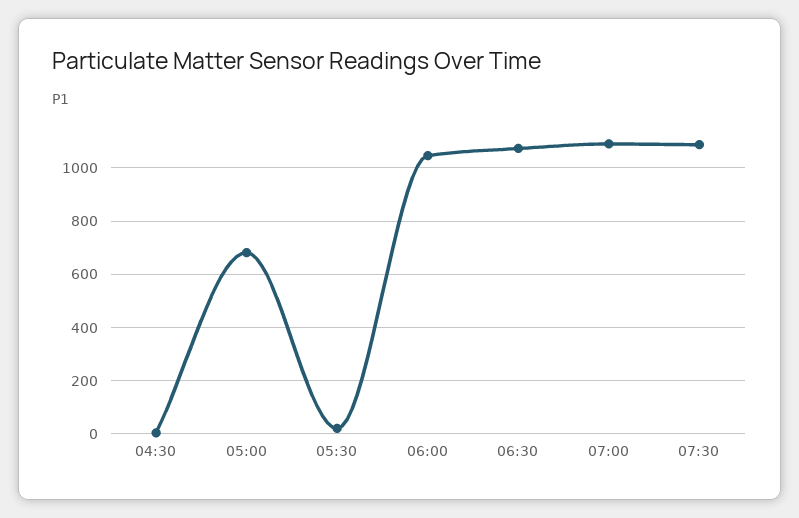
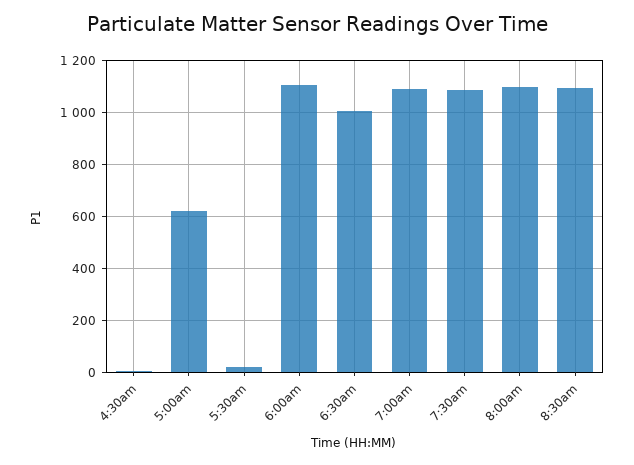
05:00: 675 -> 625
06:00: 1050 -> 1100
06:30: 1075 -> 1000
8:00am: none -> 1100
8:30am: none -> 1100

